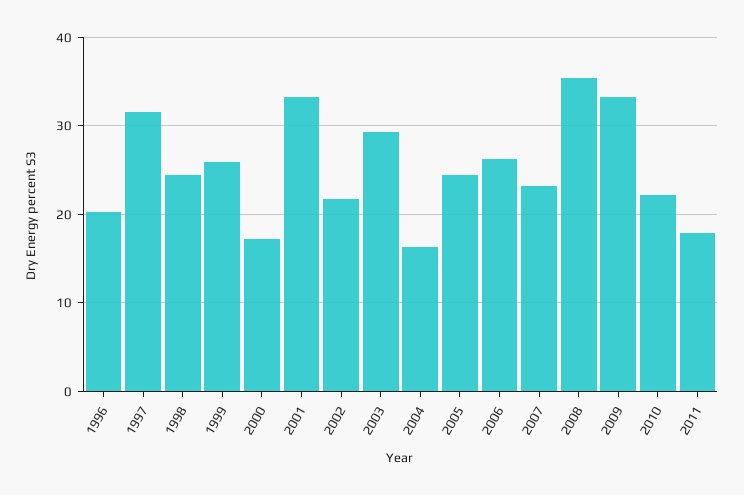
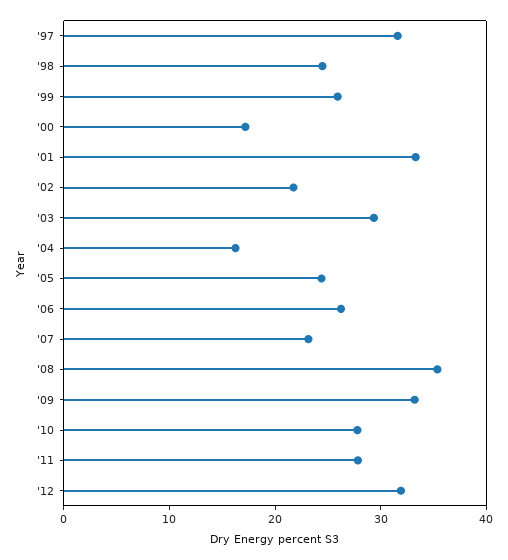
1996: 20 -> none
2010: 22 -> 28
2011: 18 -> 28
'12: none -> 32

